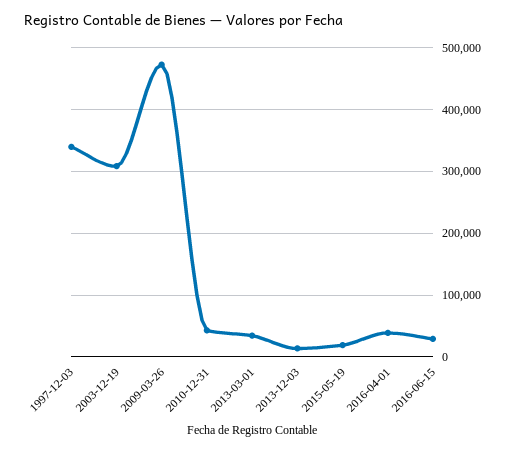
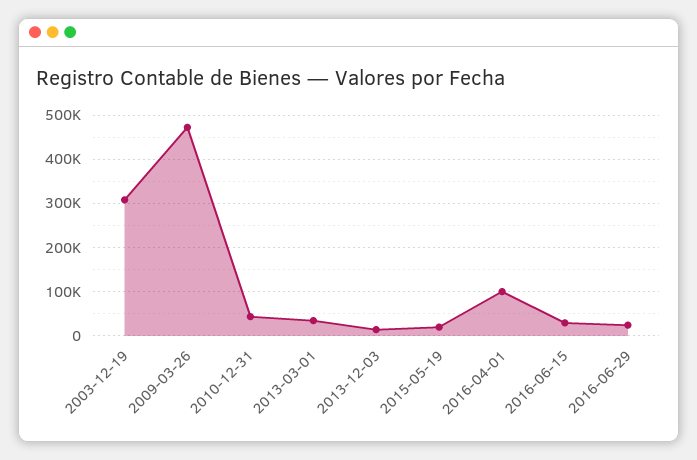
1997-12-03: 340000 -> none
2016-04-01: 40000 -> 100000
2016-06-29: none -> 20000

